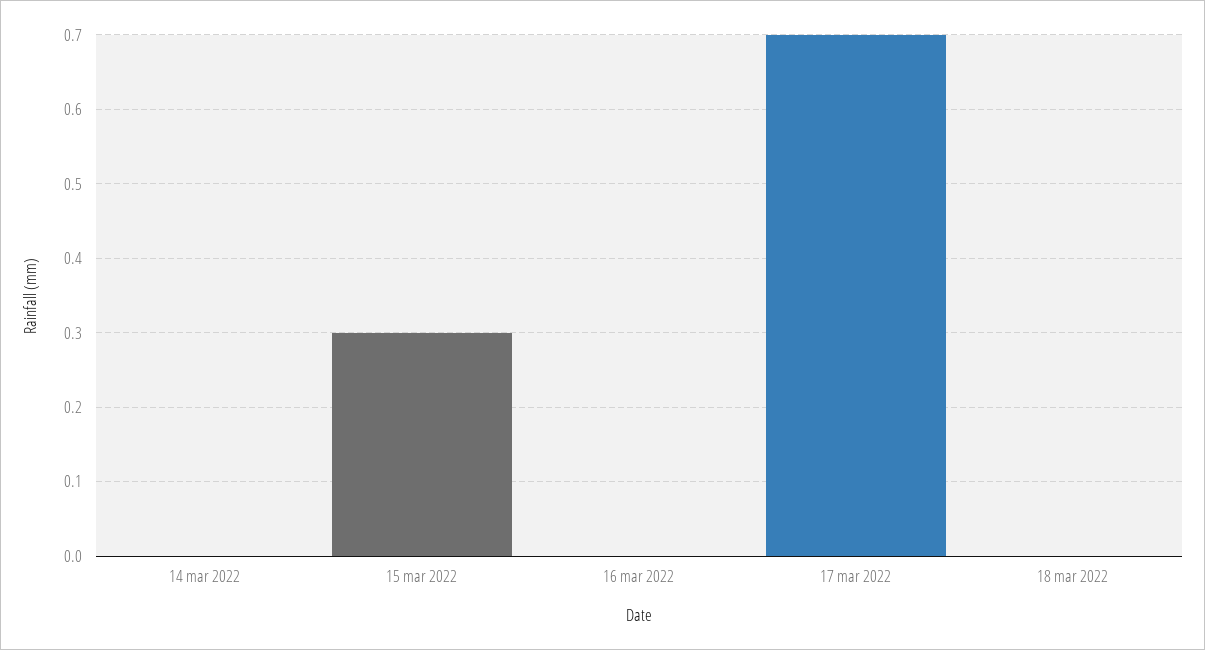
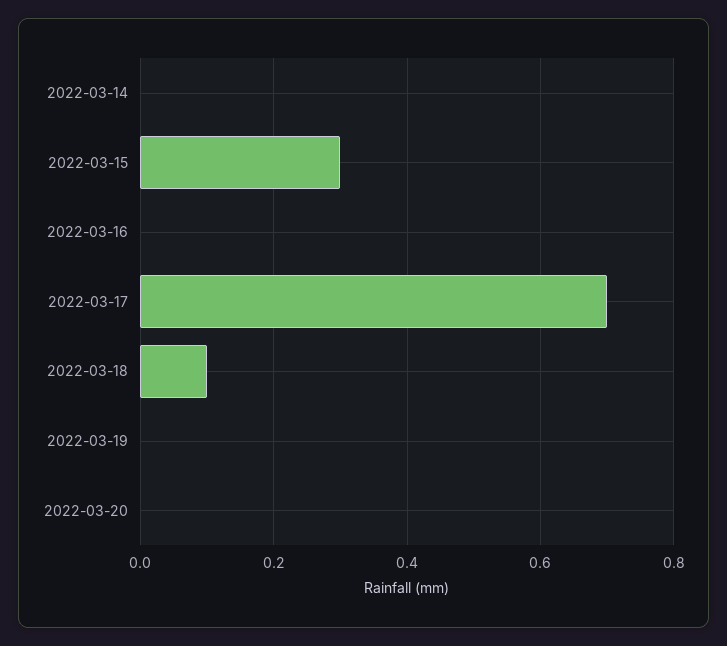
18 mar 2022: 0 -> 0.1
2022-03-19: none -> 0
2022-03-20: none -> 0

